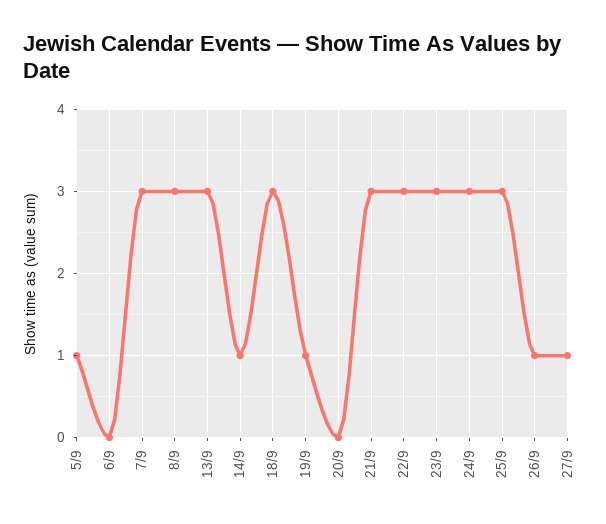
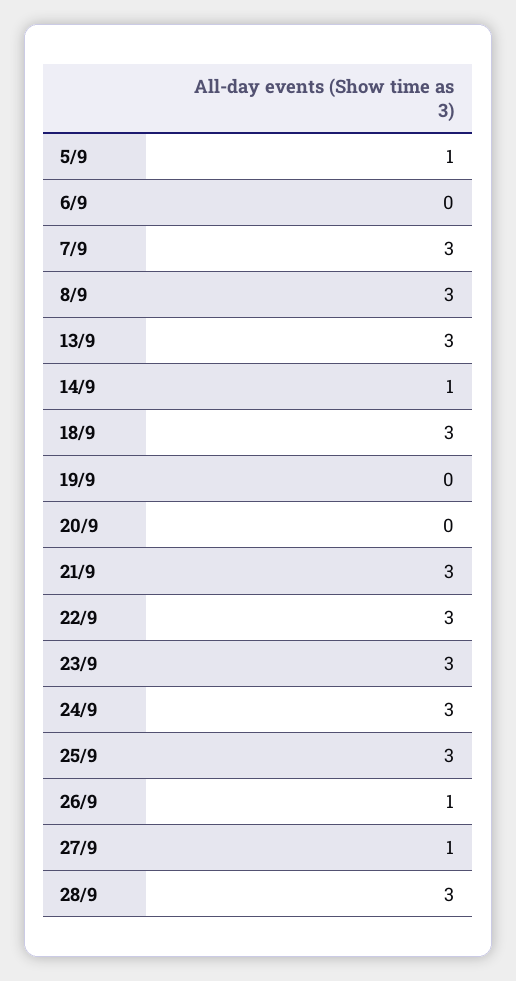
19/9: 1 -> 0
28/9: none -> 3

